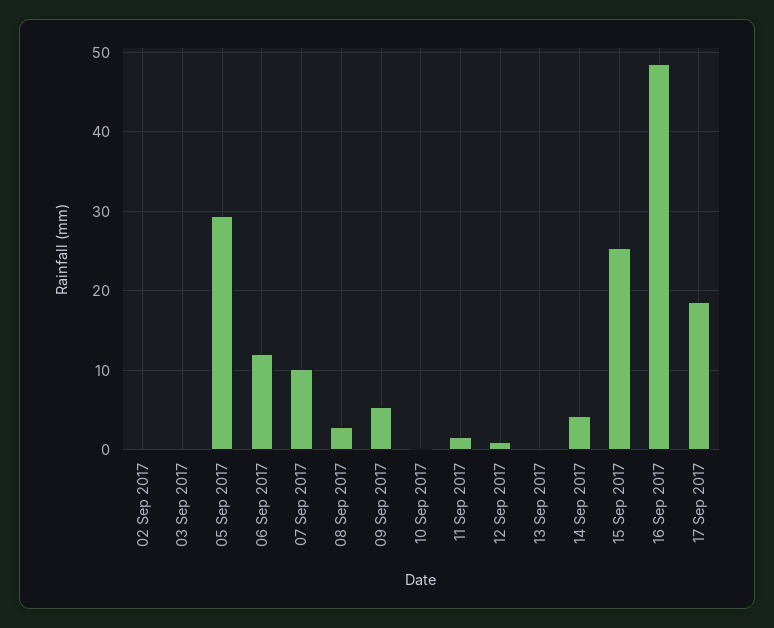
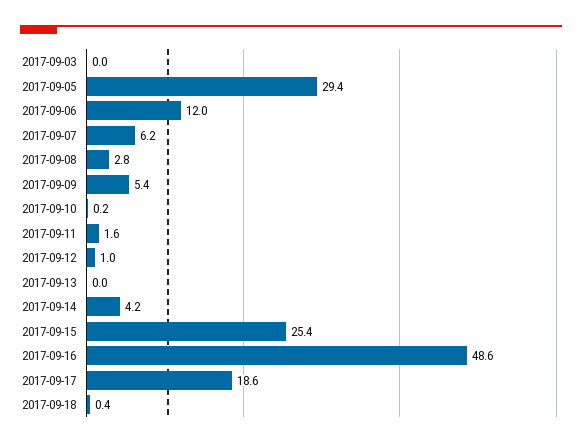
02 Sep 2017: 0 -> none
07 Sep 2017: 10 -> 6.2
2017-09-18: none -> 0.4

